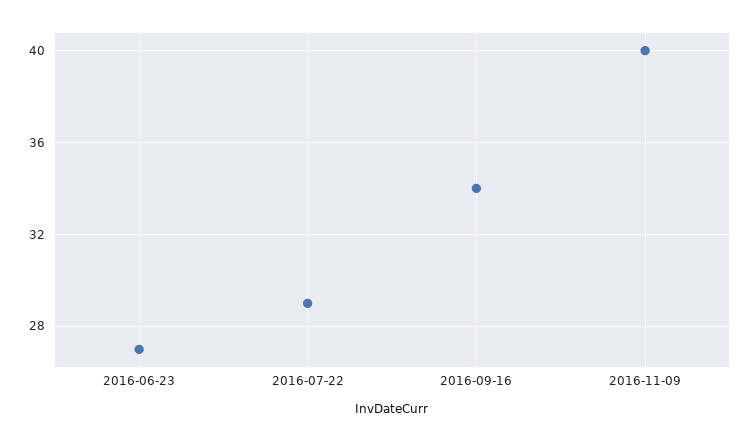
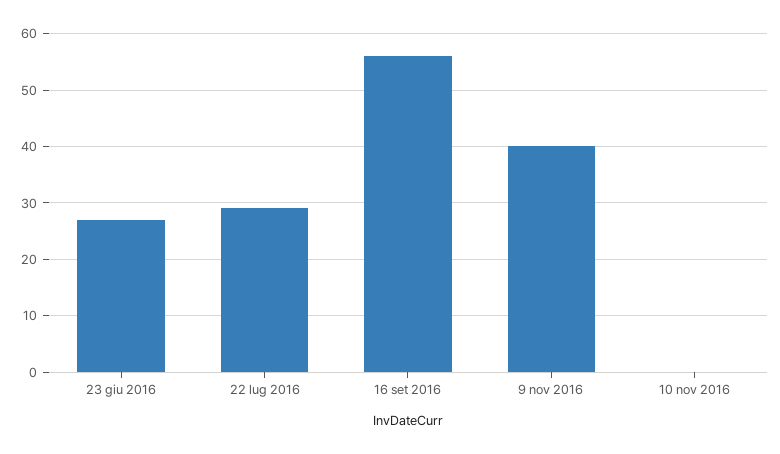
2016-09-16: 34 -> 55
10 nov 2016: none -> 0

